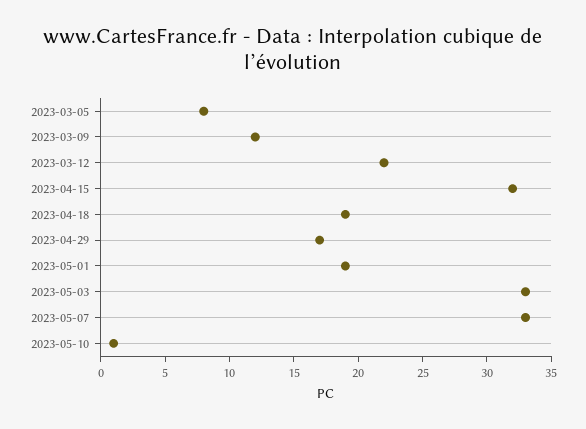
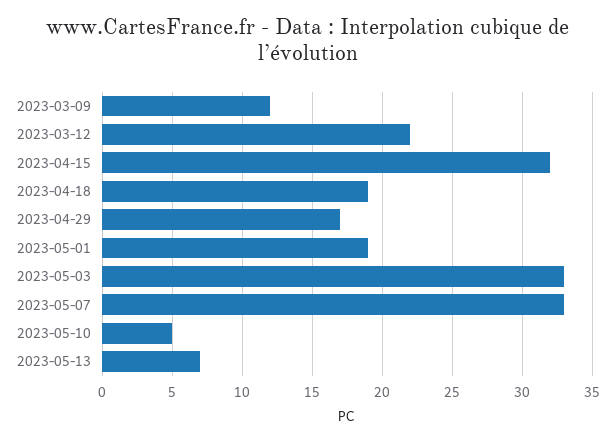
2023-03-05: 8 -> none
2023-05-10: 1 -> 5
2023-05-13: none -> 7

